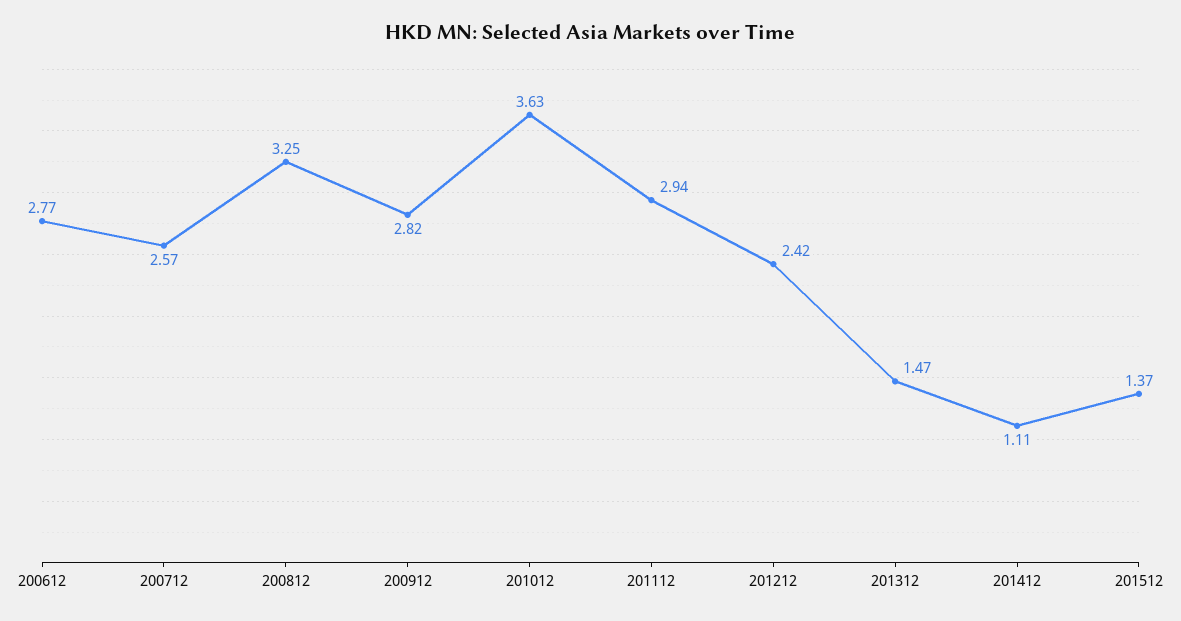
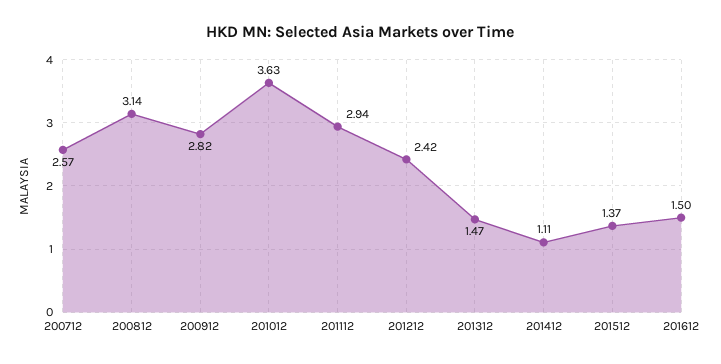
200612: 2.77 -> none
200812: 3.25 -> 3.14
201612: none -> 1.5

